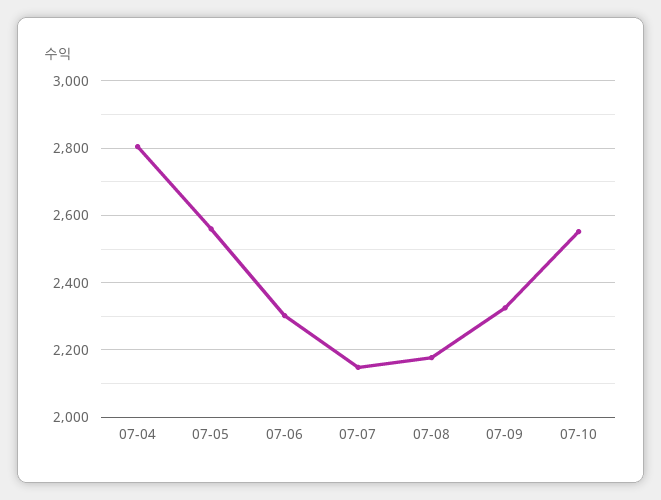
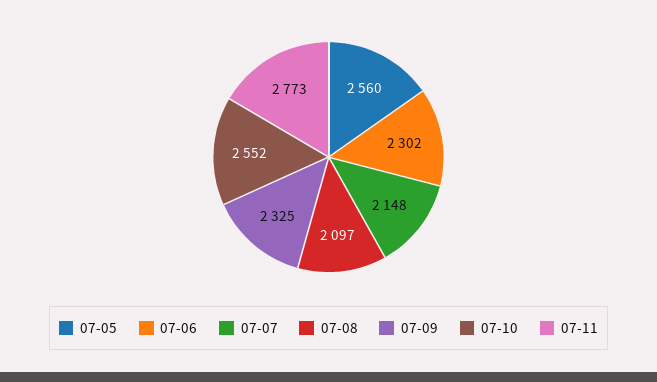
07-04: 2800 -> none
07-08: 2180 -> 2097
07-11: none -> 2773

